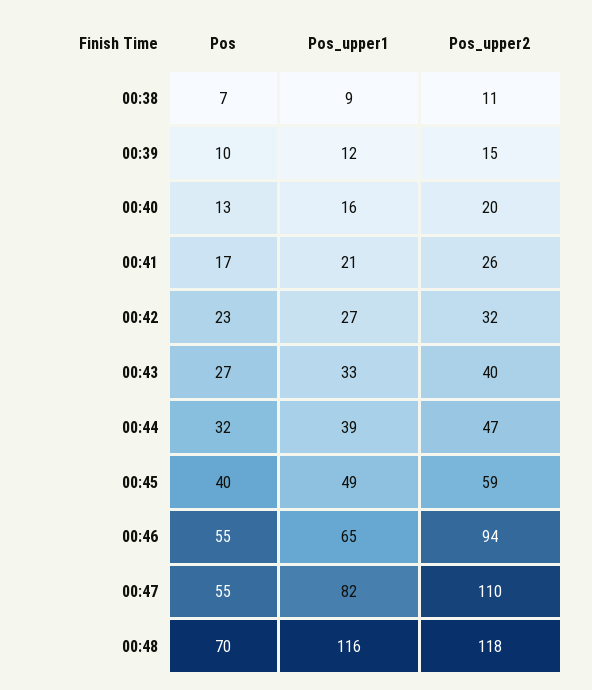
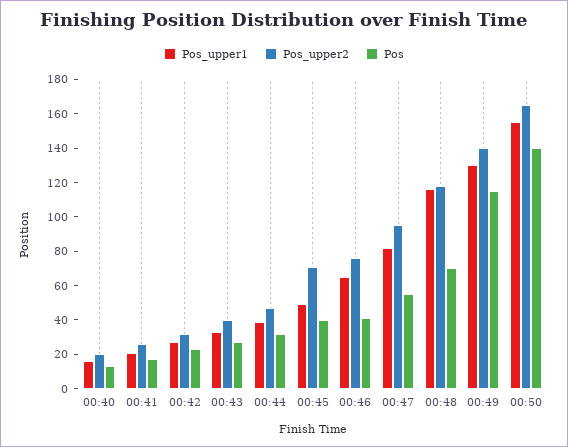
Pos, 00:38: 7 -> none
Pos_upper1, 00:38: 9 -> none
Pos_upper2, 00:38: 11 -> none
Pos, 00:39: 10 -> none
Pos_upper1, 00:39: 12 -> none
Pos_upper2, 00:39: 15 -> none
Pos_upper2, 00:45: 59 -> 70
Pos, 00:46: 55 -> 40
Pos_upper2, 00:46: 94 -> 75
Pos_upper2, 00:47: 110 -> 95
Pos_upper1, 00:49: none -> 130
Pos_upper2, 00:49: none -> 140
Pos, 00:49: none -> 115
Pos_upper1, 00:50: none -> 155
Pos_upper2, 00:50: none -> 165
Pos, 00:50: none -> 140

